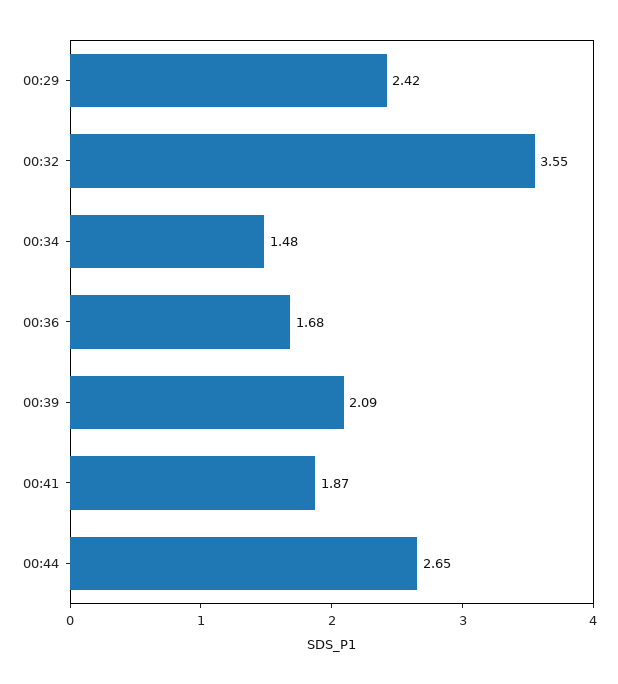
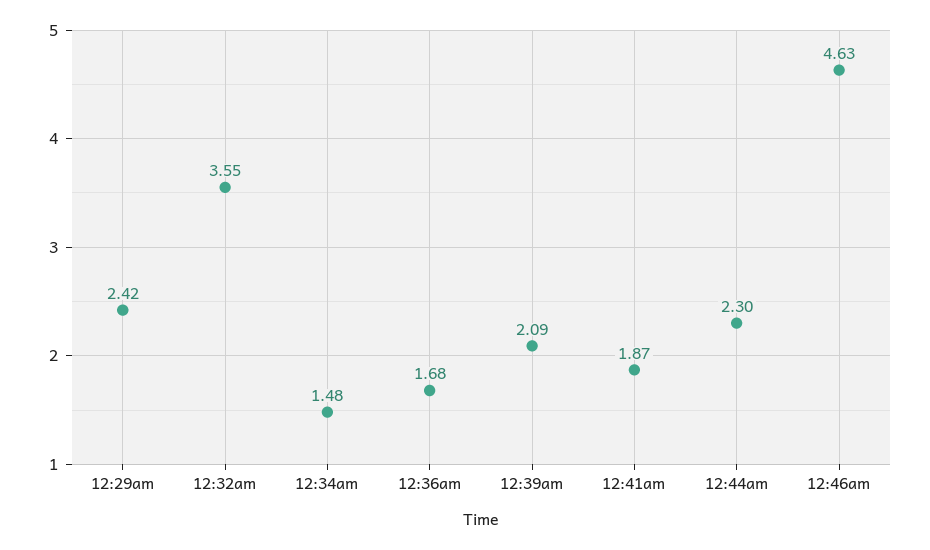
00:44: 2.65 -> 2.3
12:46am: none -> 4.63

